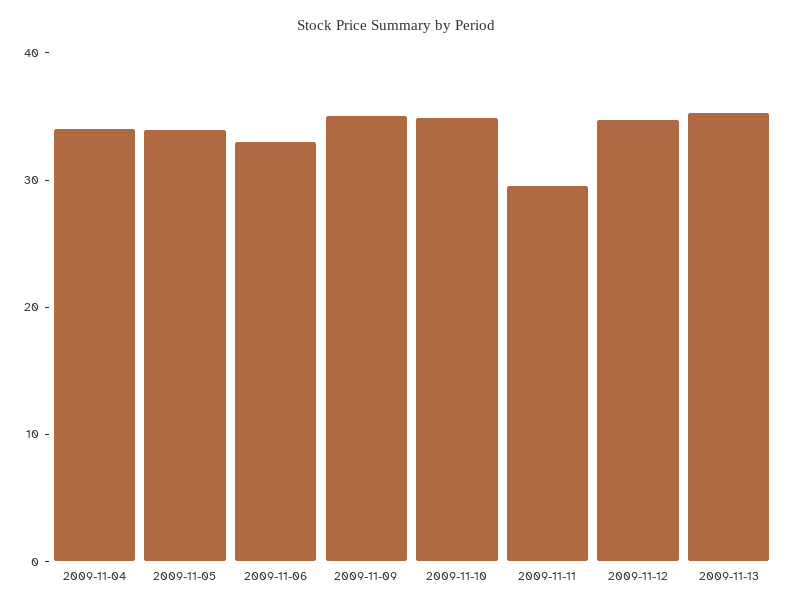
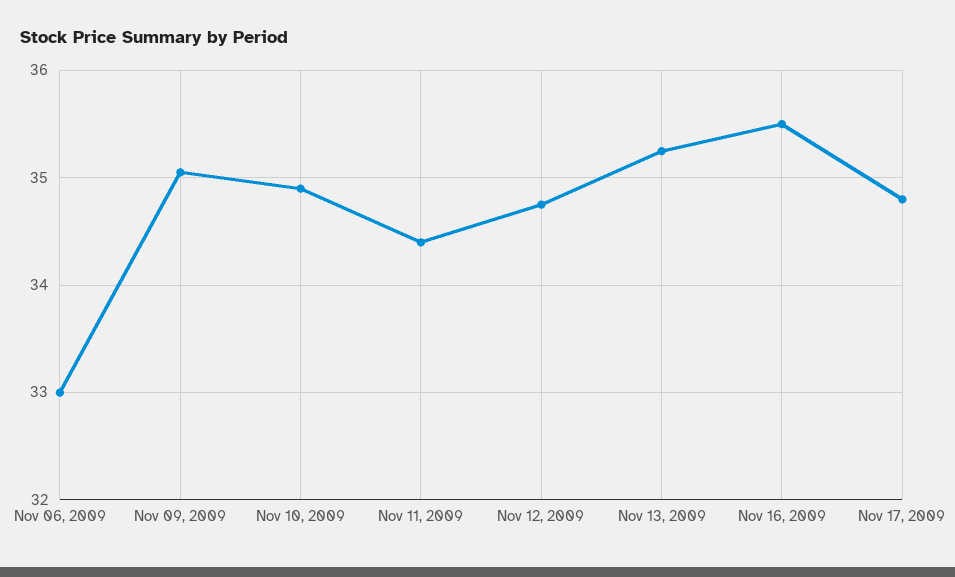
2009-11-04: 34 -> none
2009-11-05: 34 -> none
2009-11-11: 30 -> 34.4
Nov 16, 2009: none -> 35.5
Nov 17, 2009: none -> 34.8

